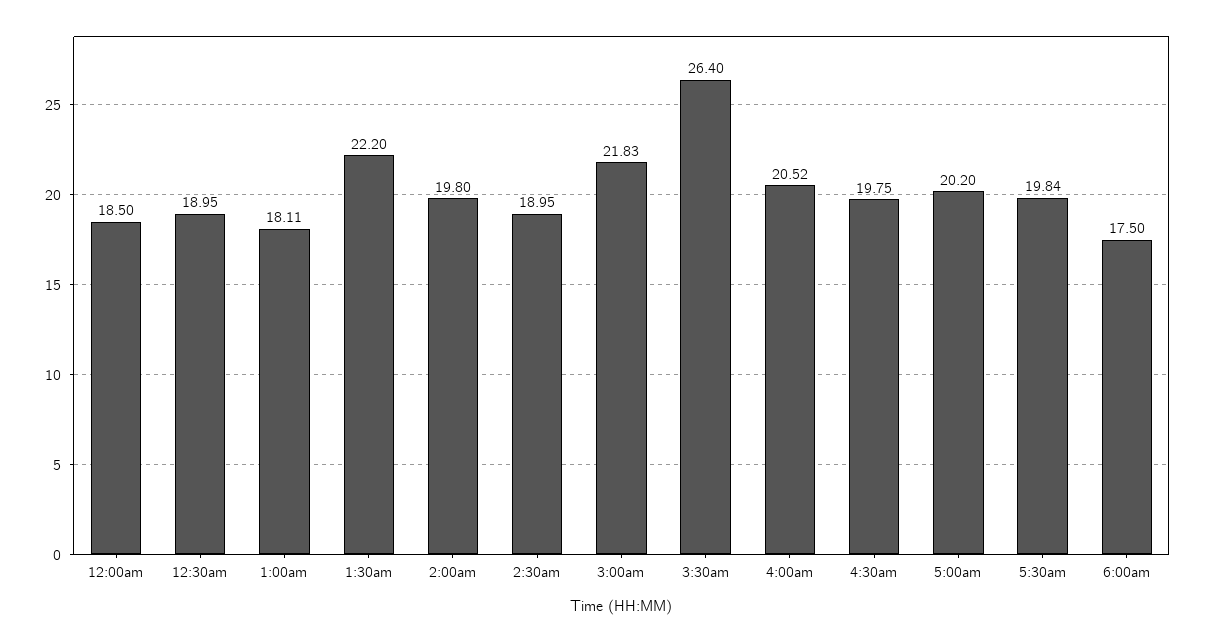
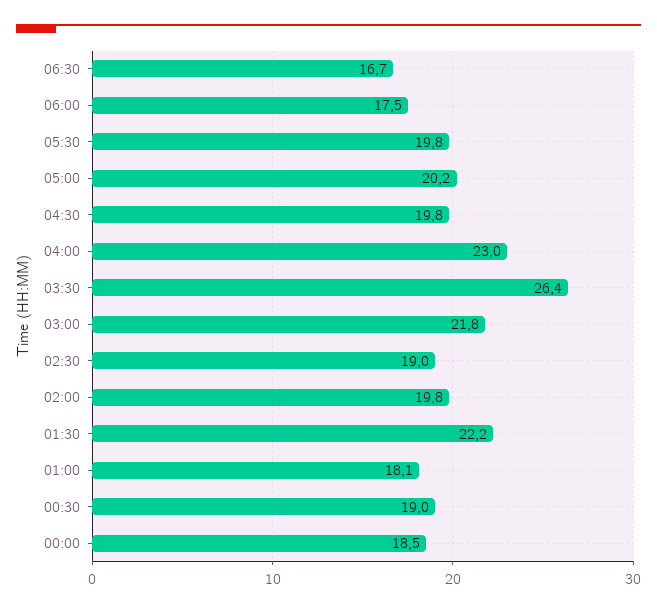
4:00am: 20.52 -> 23
06:30: none -> 16.7

